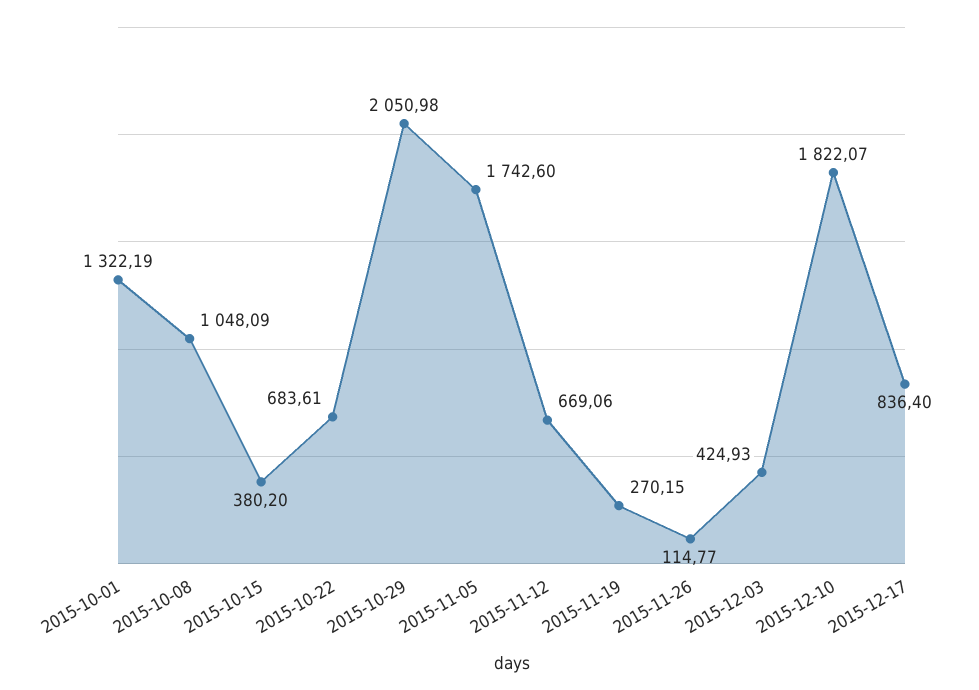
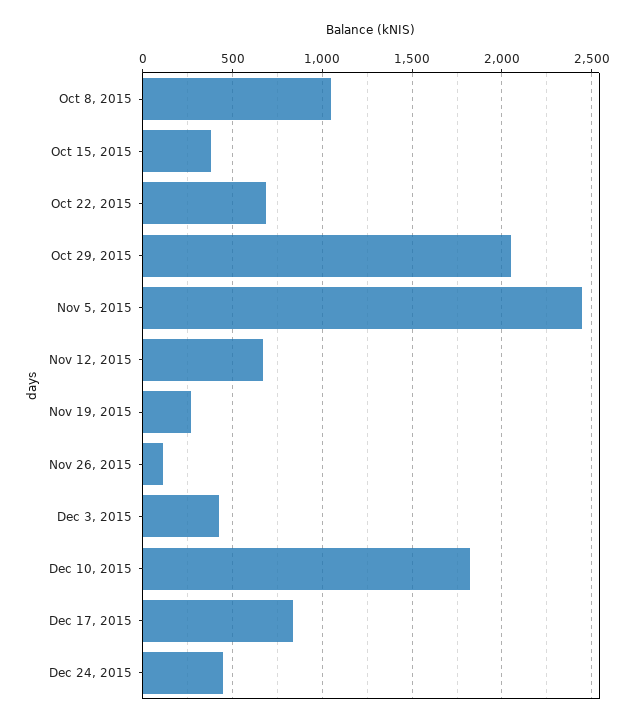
2015-10-01: 1322.19 -> none
2015-11-05: 1742.6 -> 2450
Dec 24, 2015: none -> 450

